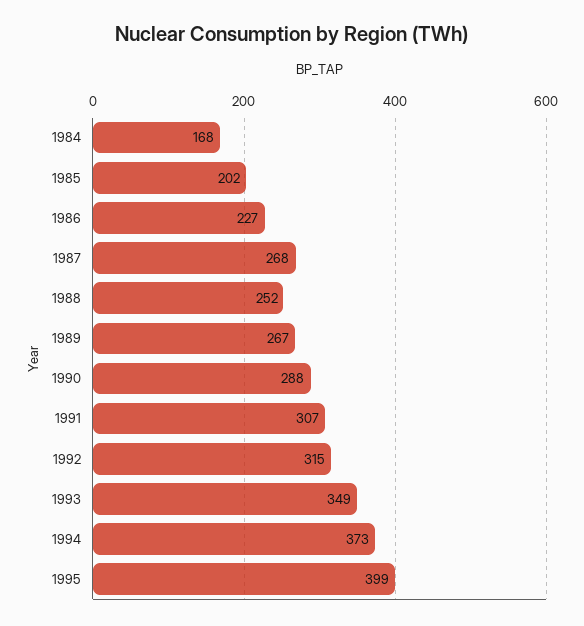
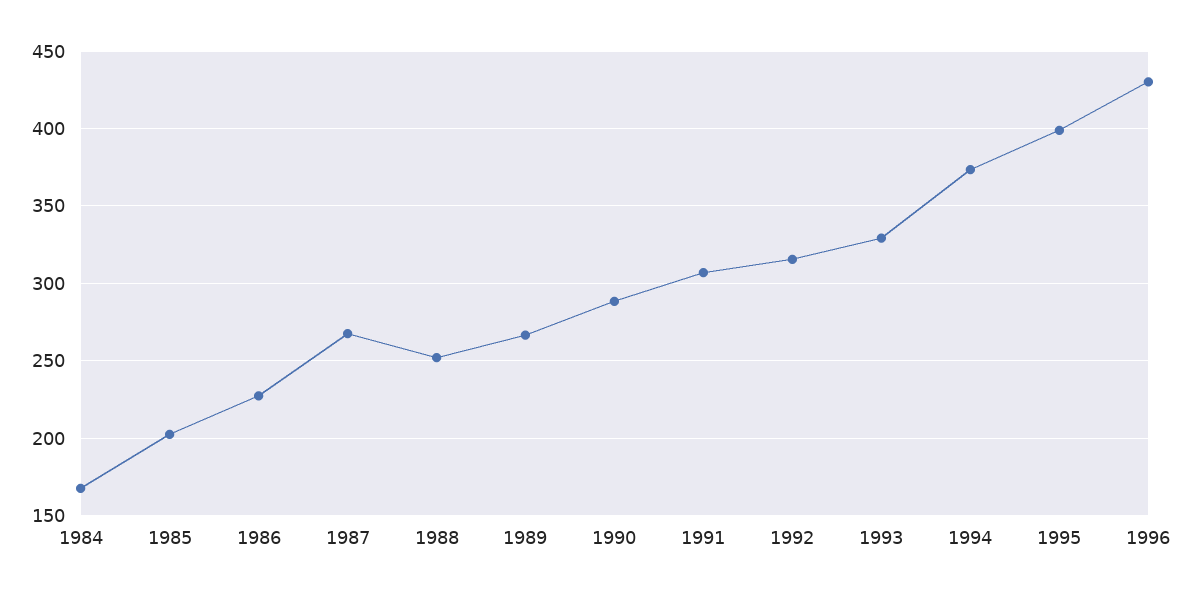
1993: 349 -> 330
1996: none -> 430

